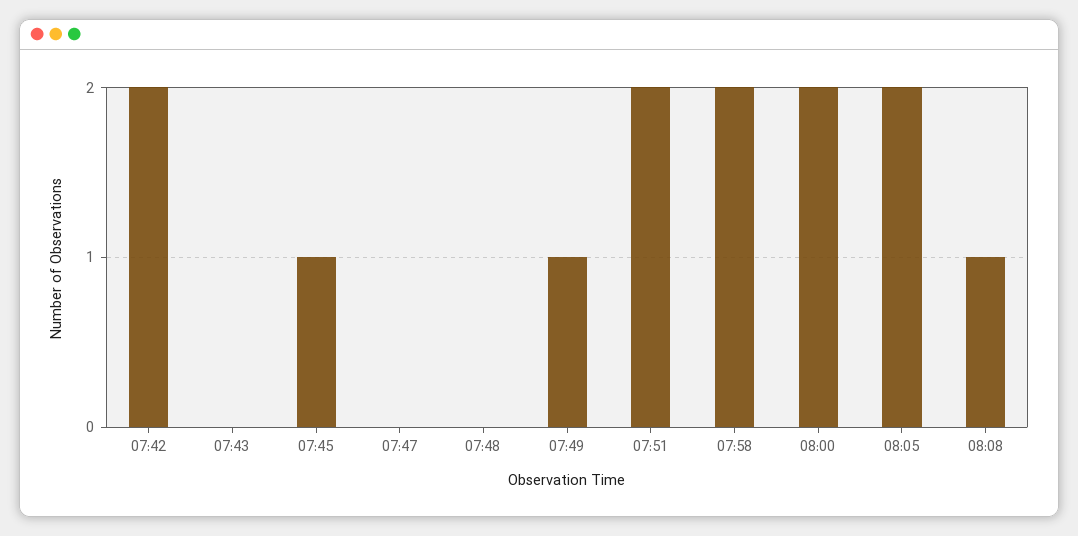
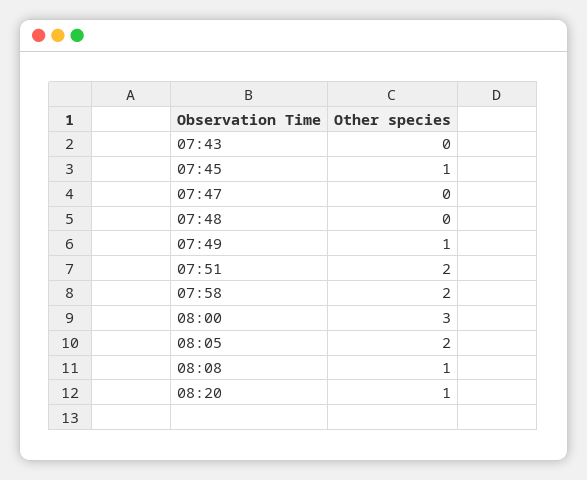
07:42: 2 -> none
08:00: 2 -> 3
08:20: none -> 1

